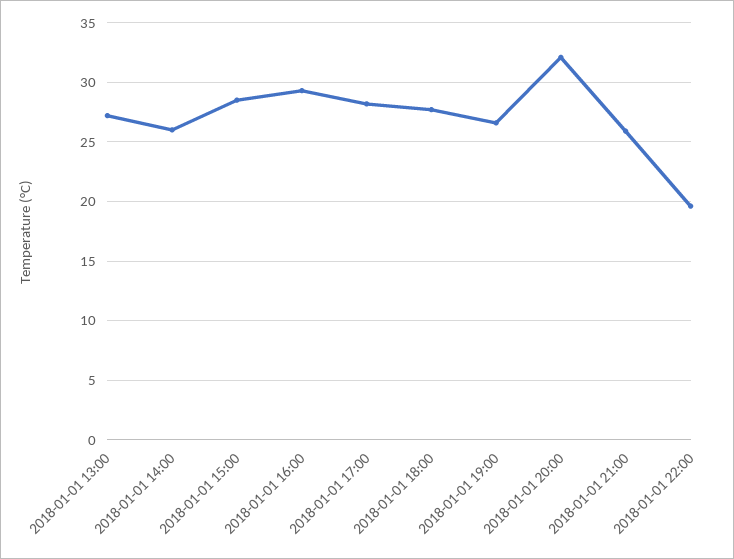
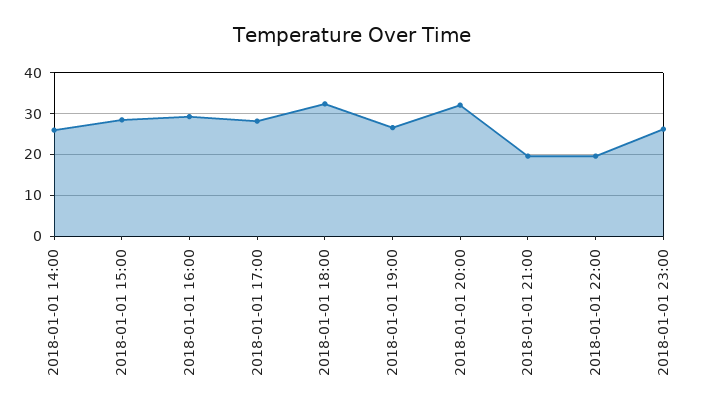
2018-01-01 13:00: 27 -> none
2018-01-01 18:00: 28 -> 32
2018-01-01 21:00: 26 -> 20
2018-01-01 23:00: none -> 26

